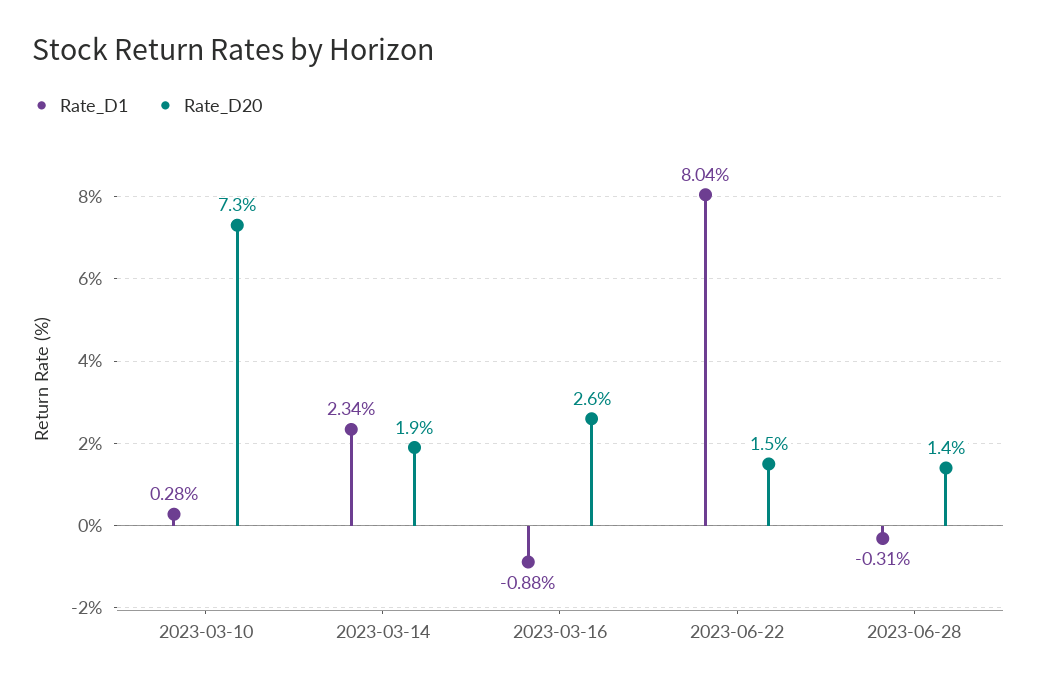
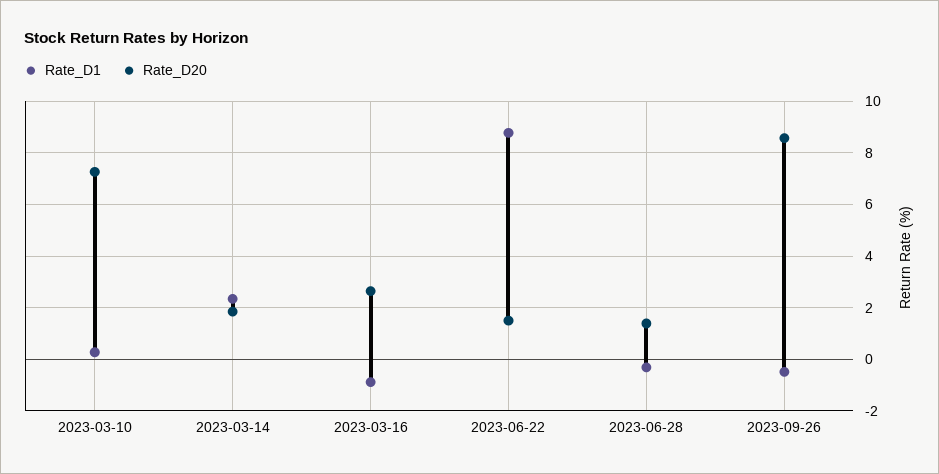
Rate_D1, 2023-06-22: 8.04 -> 8.75
Rate_D1, 2023-09-26: none -> -0.5
Rate_D20, 2023-09-26: none -> 8.5

